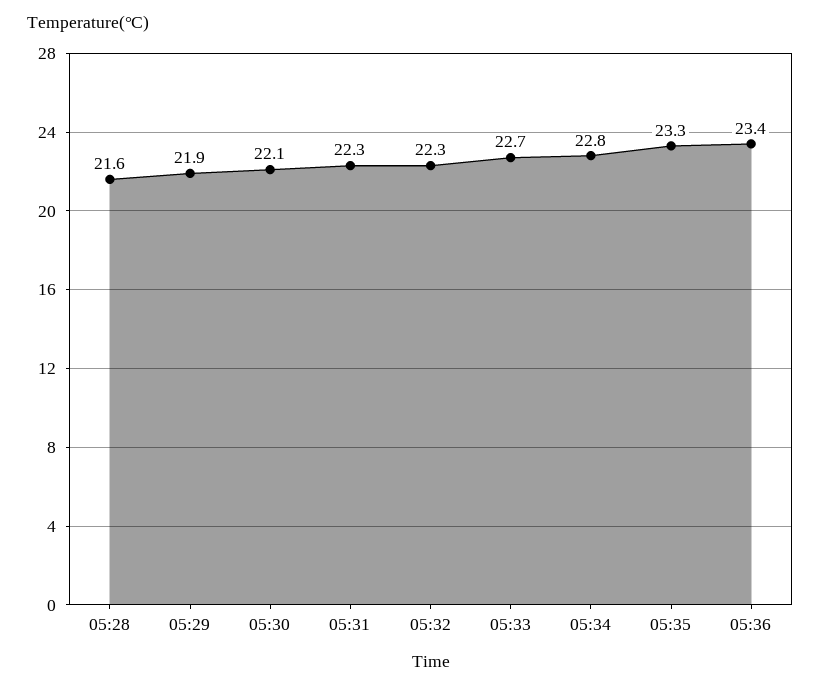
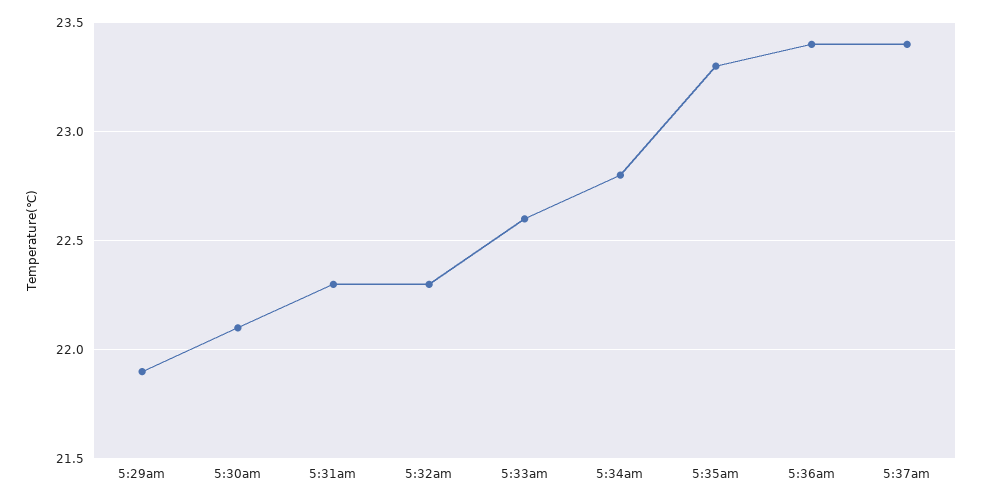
05:28: 21.6 -> none
05:33: 22.7 -> 22.6
5:37am: none -> 23.4

